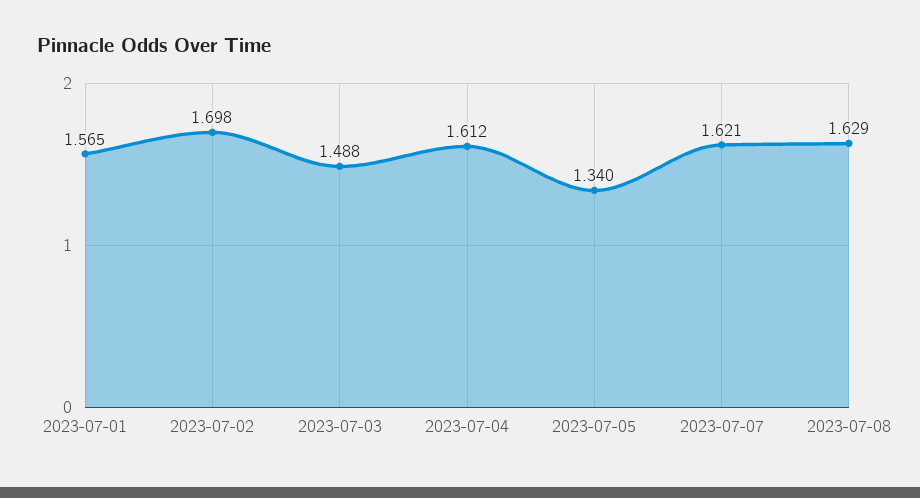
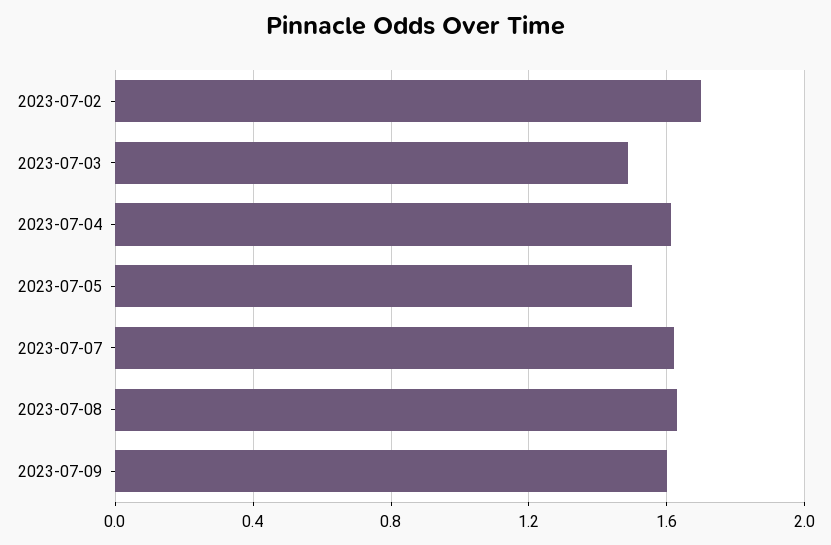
2023-07-01: 1.565 -> none
2023-07-05: 1.34 -> 1.5
2023-07-09: none -> 1.6

